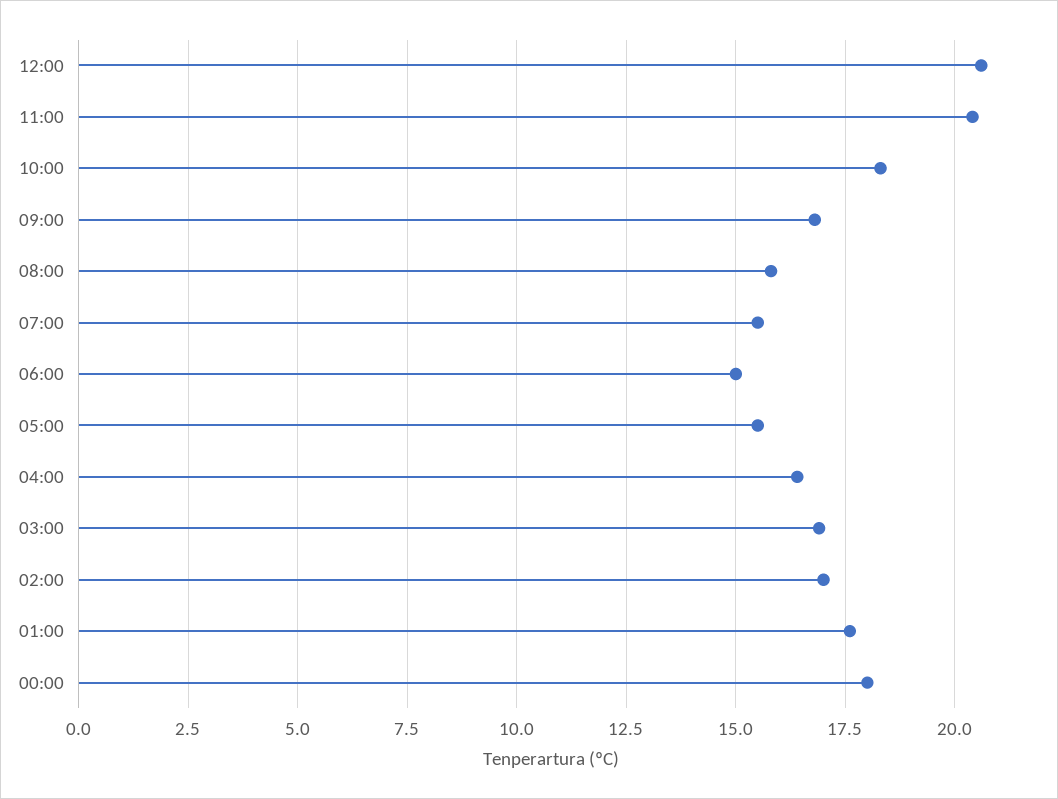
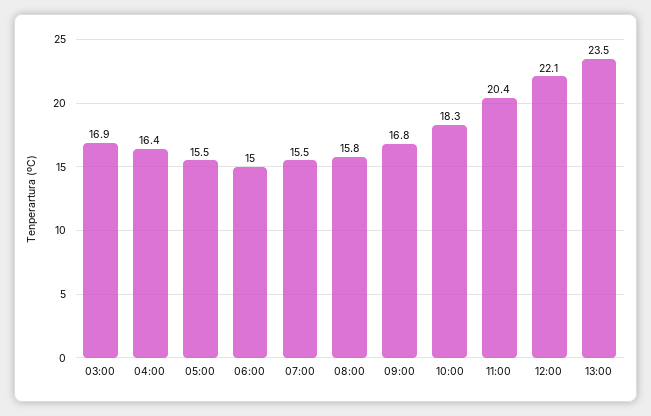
12:00: 20.5 -> 22.1
02:00: 17 -> none
01:00: 17.5 -> none
00:00: 18 -> none
13:00: none -> 23.5

